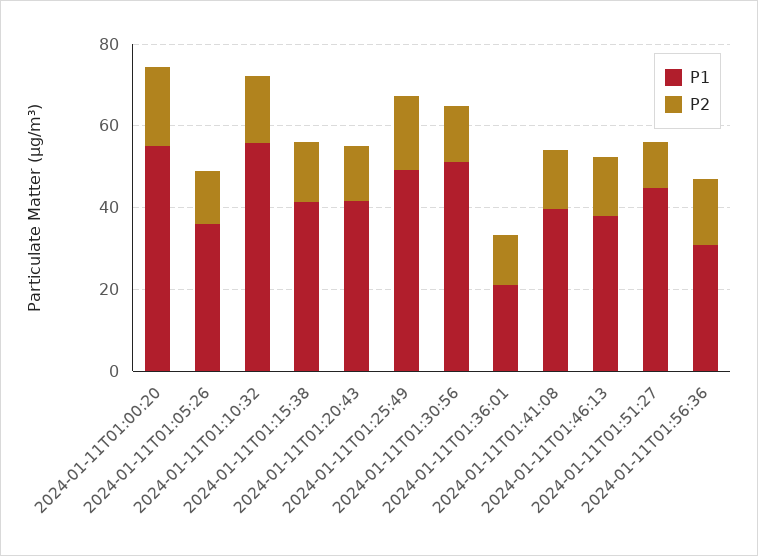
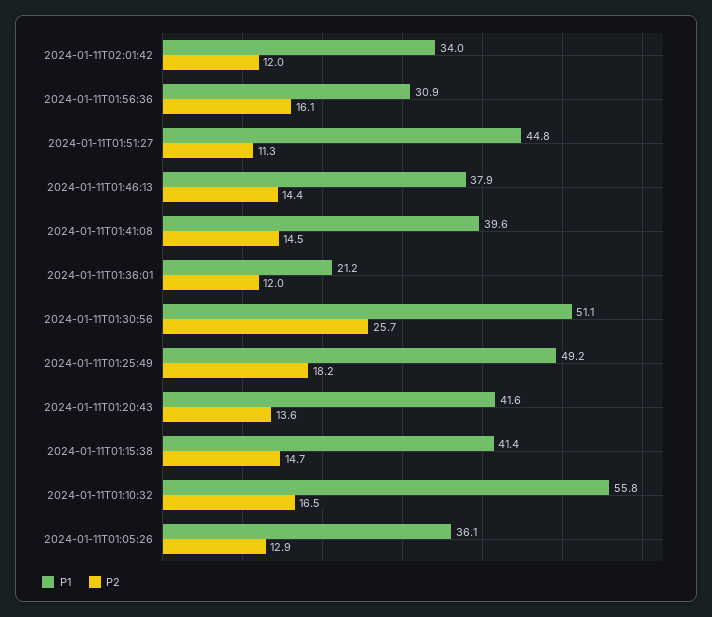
P1, 2024-01-11T01:00:20: 55 -> none
P2, 2024-01-11T01:00:20: 20 -> none
P2, 2024-01-11T01:30:56: 15 -> 25.7
P1, 2024-01-11T02:01:42: none -> 34
P2, 2024-01-11T02:01:42: none -> 12

